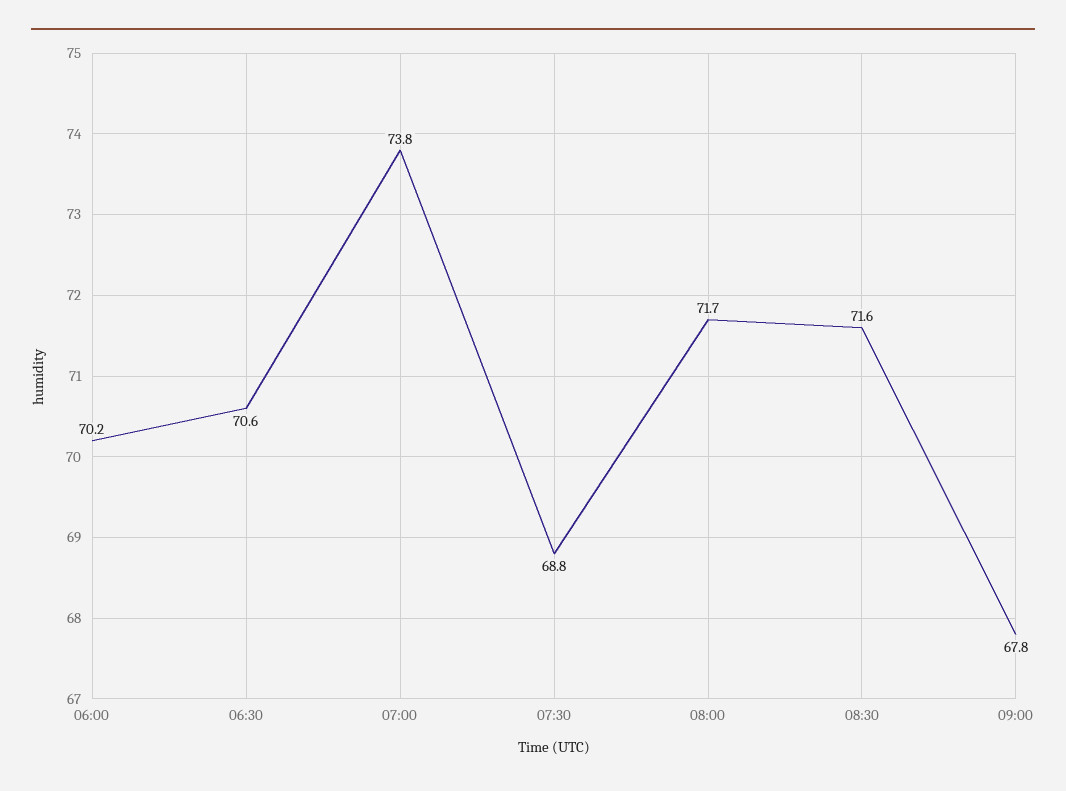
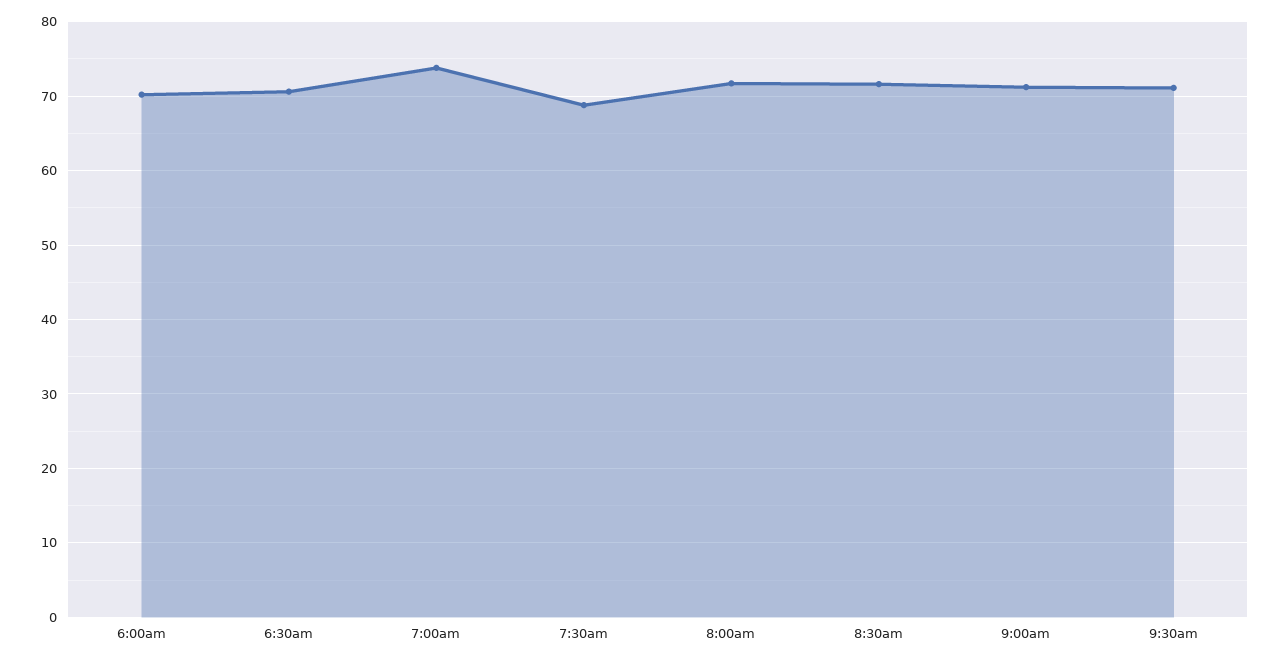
09:00: 67.8 -> 71
9:30am: none -> 71

